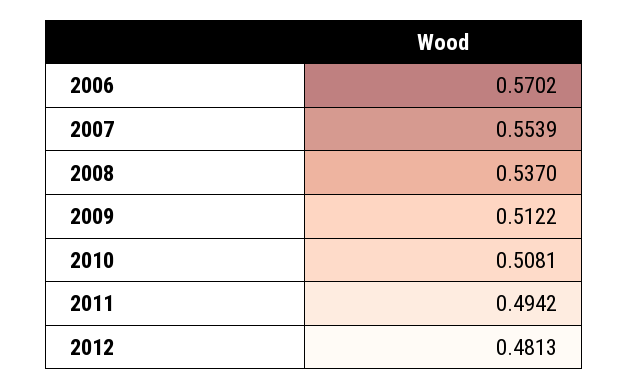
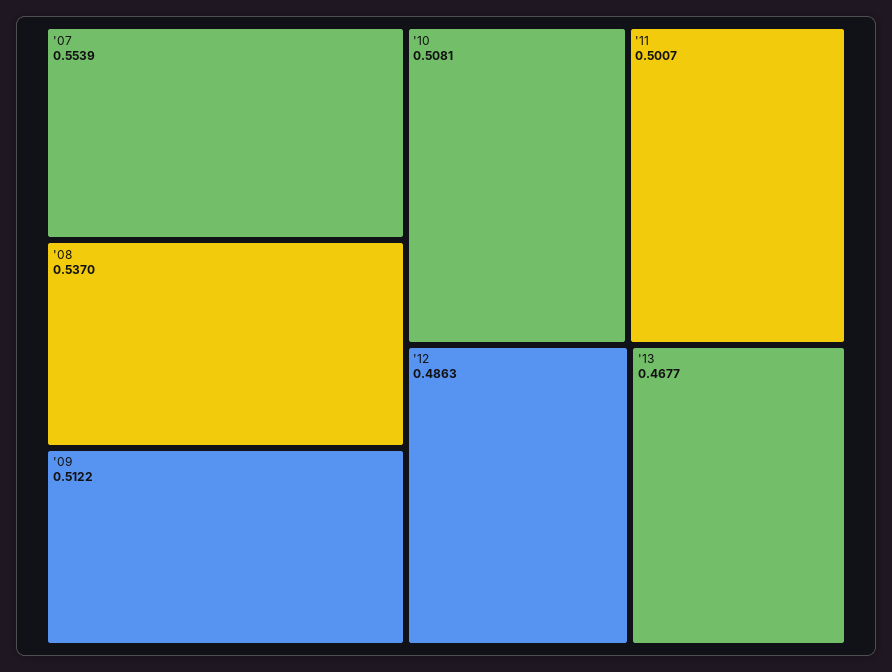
2006: 0.5702 -> none
2011: 0.4942 -> 0.5007
2012: 0.4813 -> 0.4863
'13: none -> 0.4677

